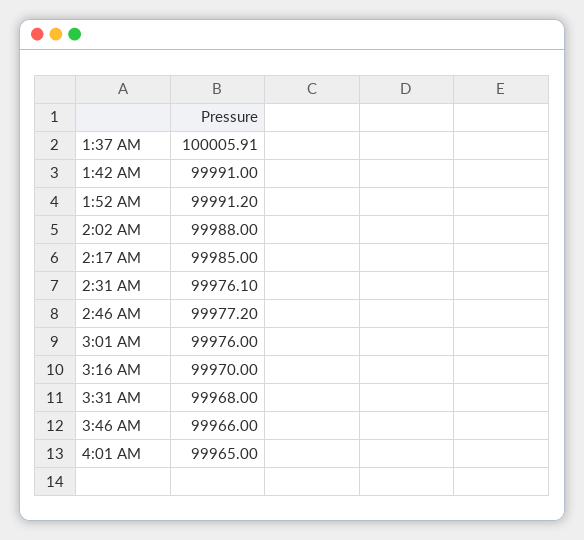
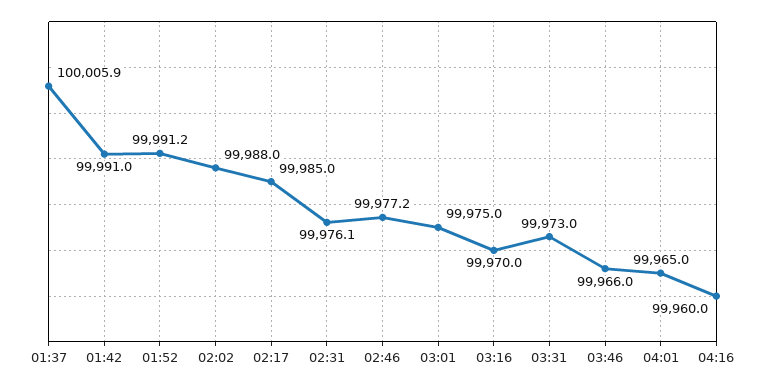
3:01 AM: 99976 -> 99975
3:31 AM: 99968 -> 99973
04:16: none -> 99960

